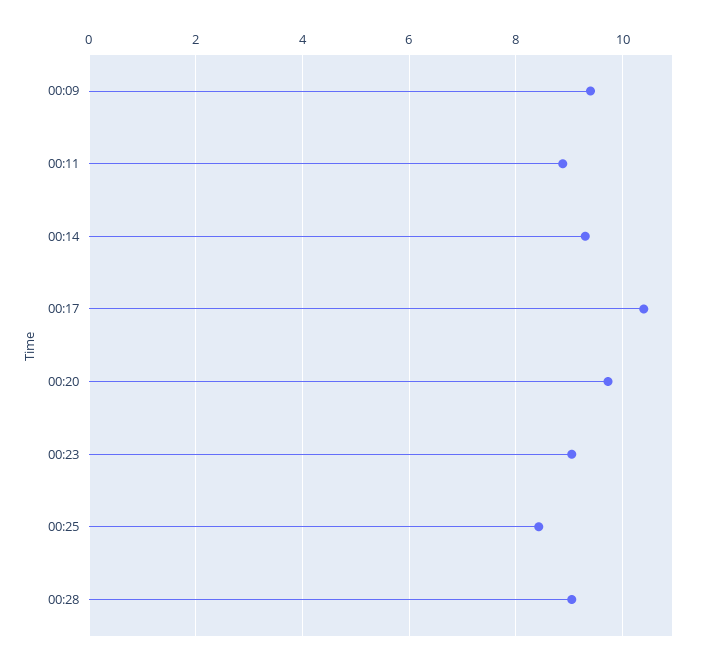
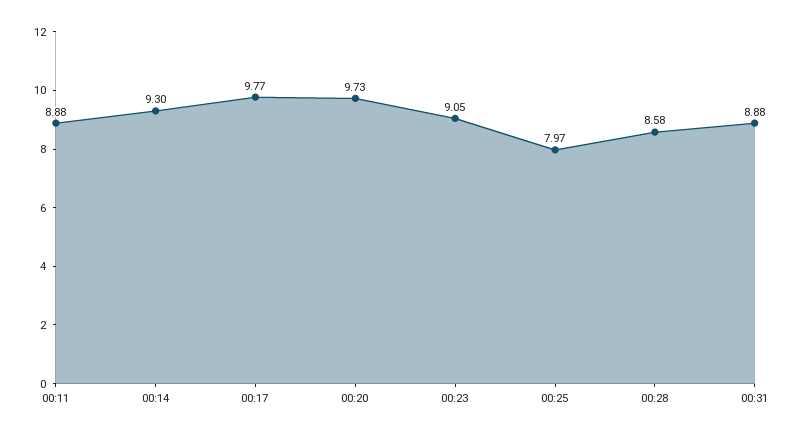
00:09: 9.4 -> none
00:17: 10.4 -> 9.77
00:25: 8.4 -> 7.97
00:28: 9 -> 8.58
00:31: none -> 8.88

